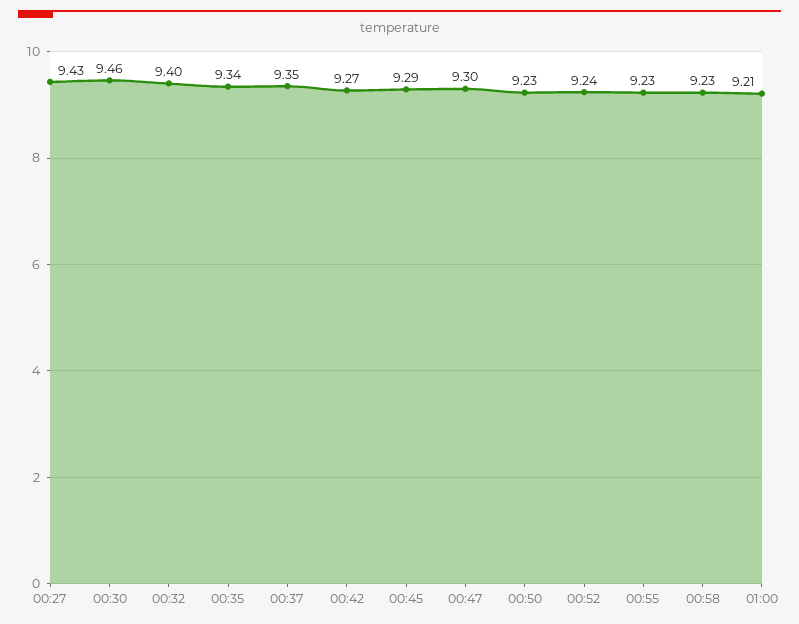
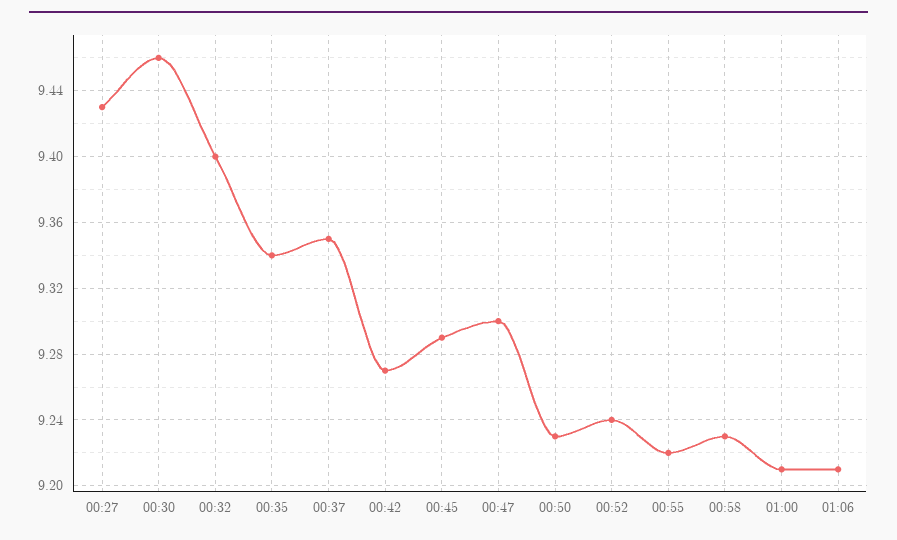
00:55: 9.23 -> 9.22
01:06: none -> 9.21

